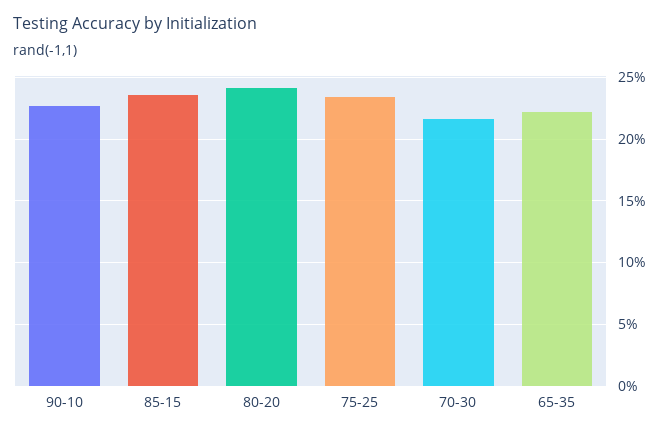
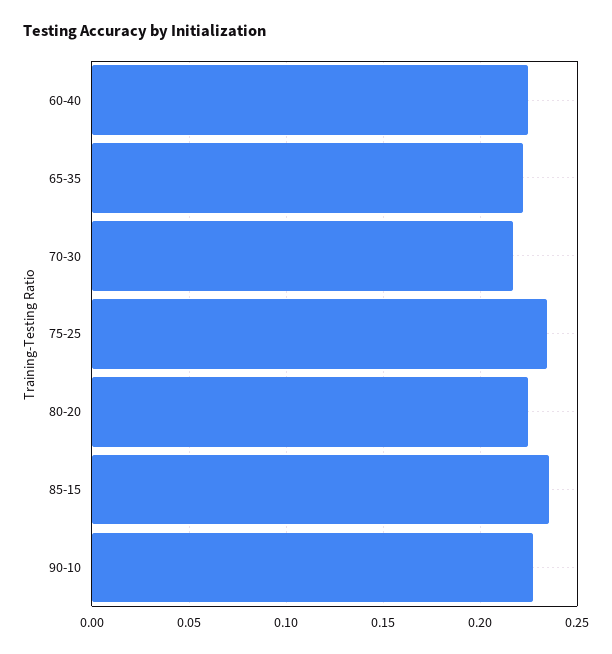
80-20: 0.24 -> 0.225
60-40: none -> 0.225

